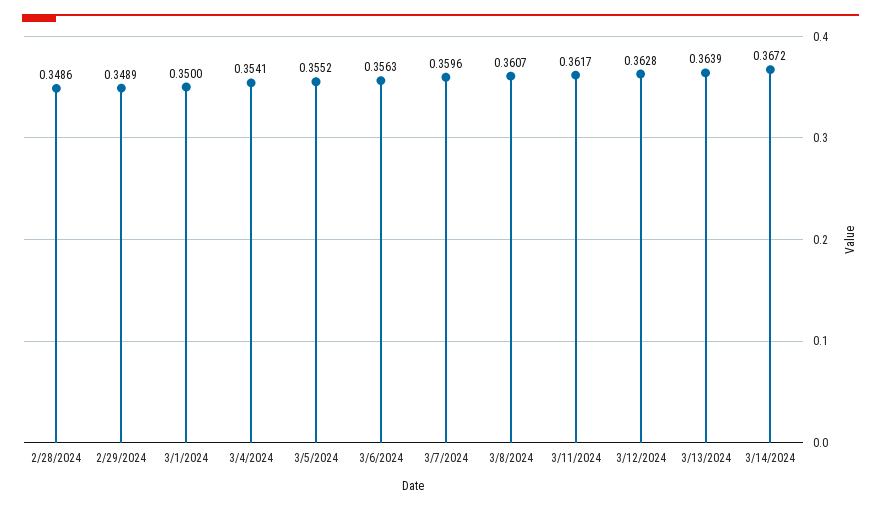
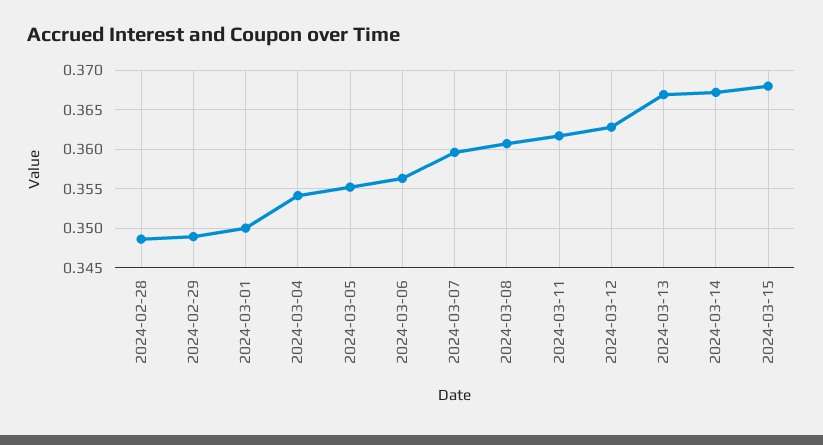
3/13/2024: 0.3639 -> 0.367
2024-03-15: none -> 0.368

